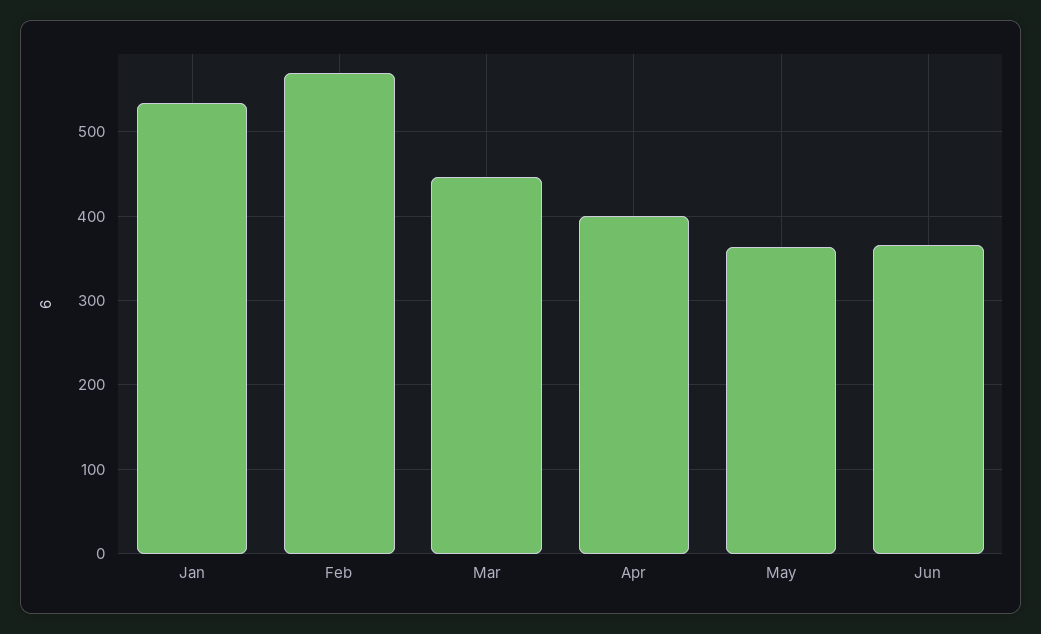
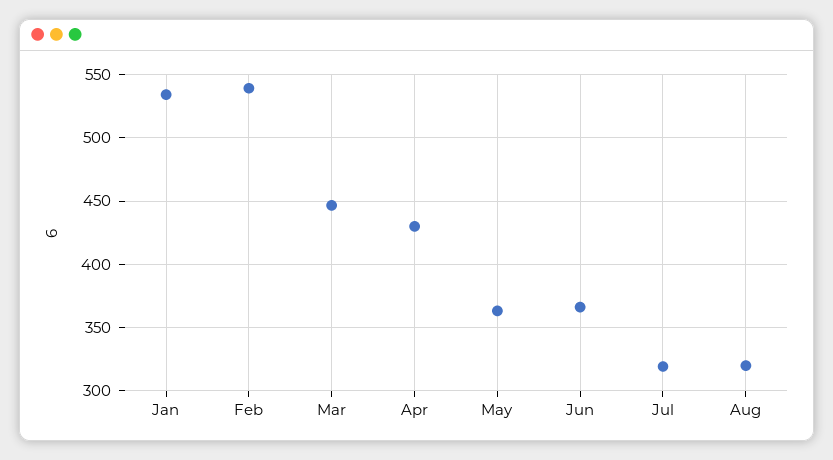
Feb: 570 -> 540
Apr: 400 -> 430
Jul: none -> 320
Aug: none -> 320

